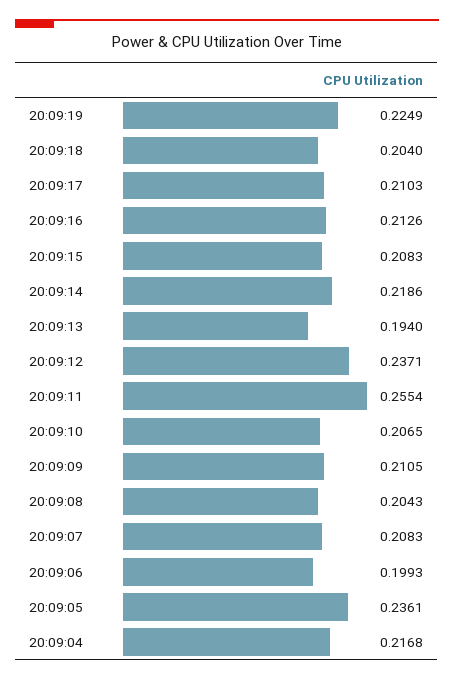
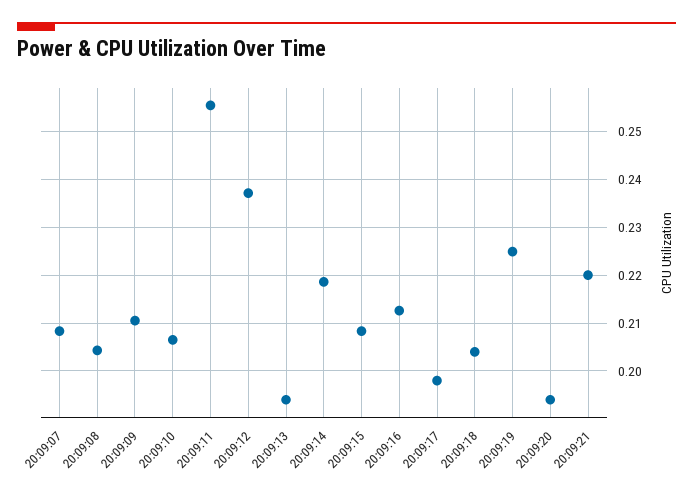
20:09:17: 0.2103 -> 0.198
20:09:06: 0.1993 -> none
20:09:05: 0.2361 -> none
20:09:04: 0.2168 -> none
20:09:20: none -> 0.194
20:09:21: none -> 0.22

